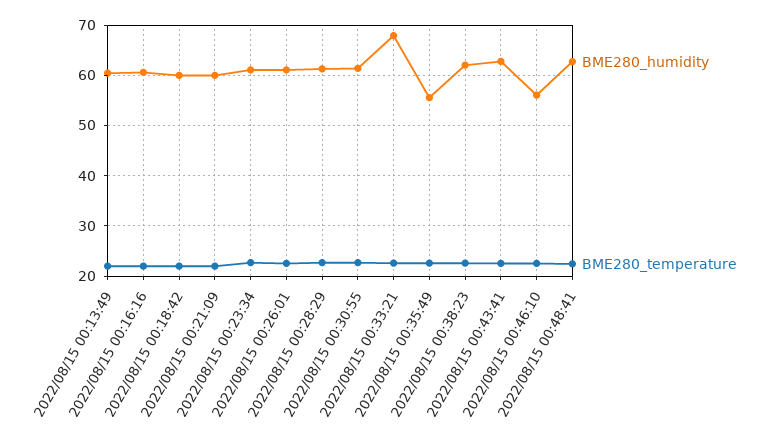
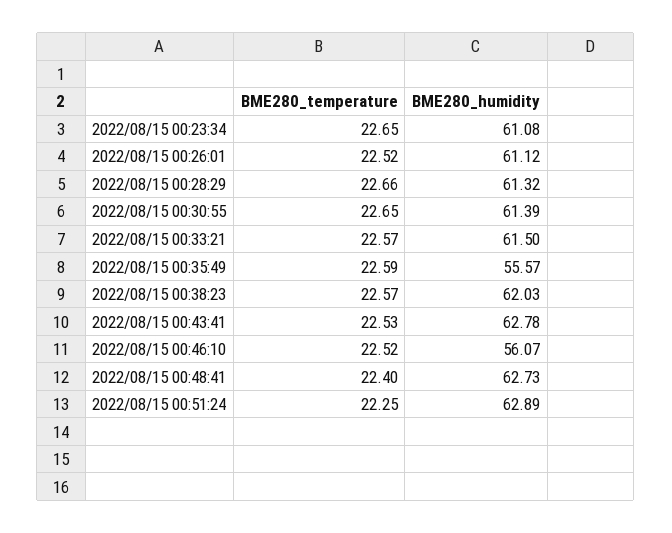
BME280_humidity, 2022/08/15 00:13:49: 60 -> none
BME280_temperature, 2022/08/15 00:13:49: 22 -> none
BME280_humidity, 2022/08/15 00:16:16: 60 -> none
BME280_temperature, 2022/08/15 00:16:16: 22 -> none
BME280_humidity, 2022/08/15 00:18:42: 60 -> none
BME280_temperature, 2022/08/15 00:18:42: 22 -> none
BME280_humidity, 2022/08/15 00:21:09: 60 -> none
BME280_temperature, 2022/08/15 00:21:09: 22 -> none
BME280_humidity, 2022/08/15 00:33:21: 68 -> 61.5
BME280_temperature, 2022/08/15 00:51:24: none -> 22.25
BME280_humidity, 2022/08/15 00:51:24: none -> 62.89

